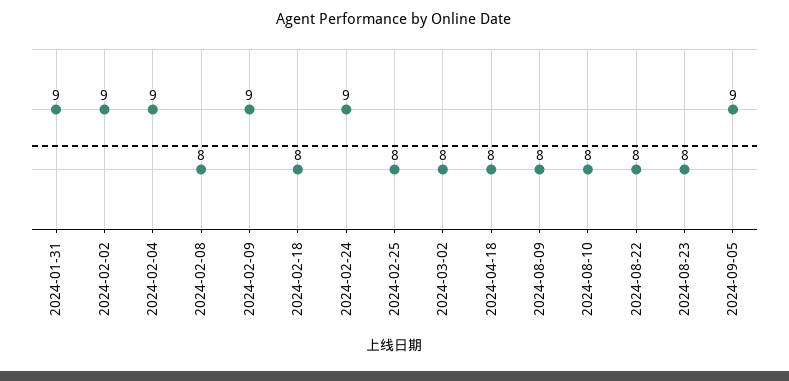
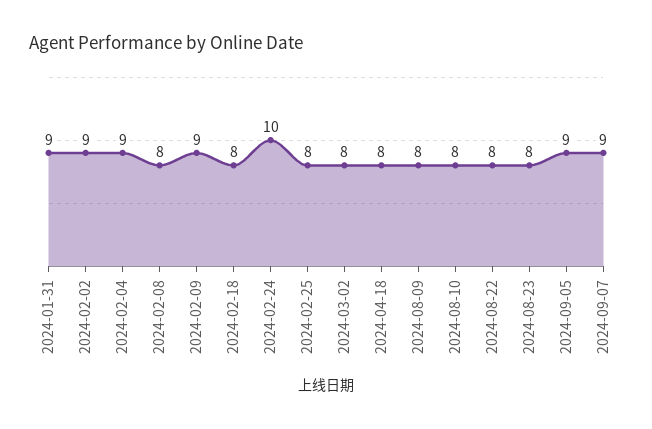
2024-02-24: 9 -> 10
2024-09-07: none -> 9

